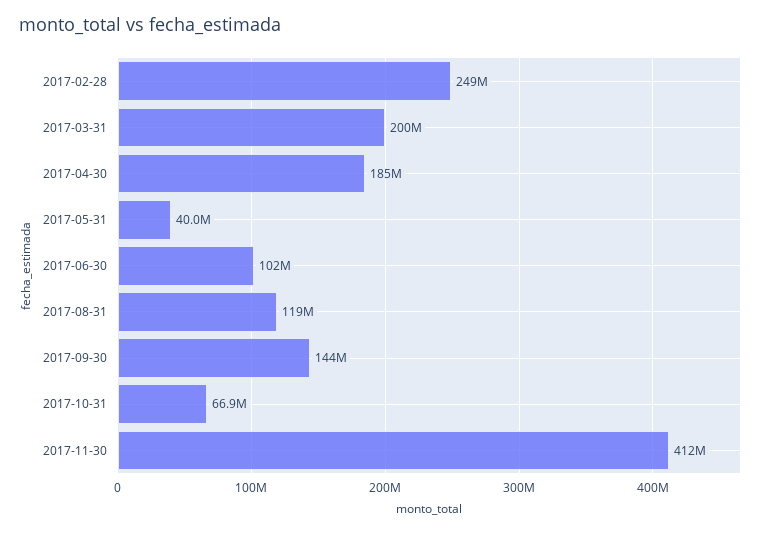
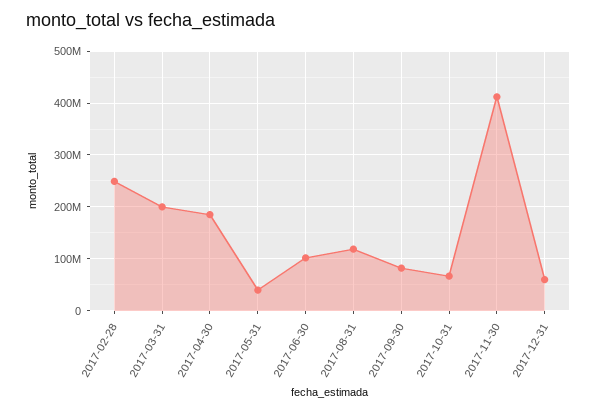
2017-09-30: 144000000 -> 80000000
2017-12-31: none -> 60000000

